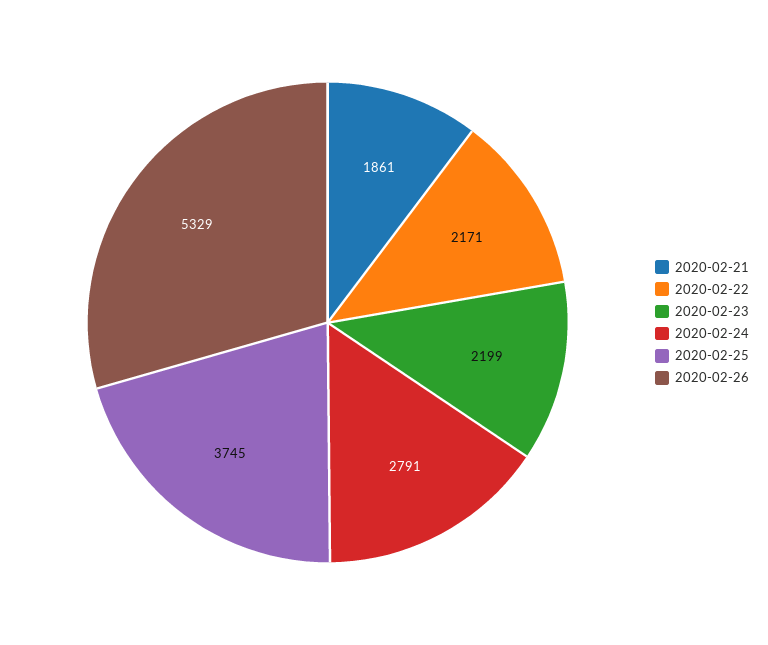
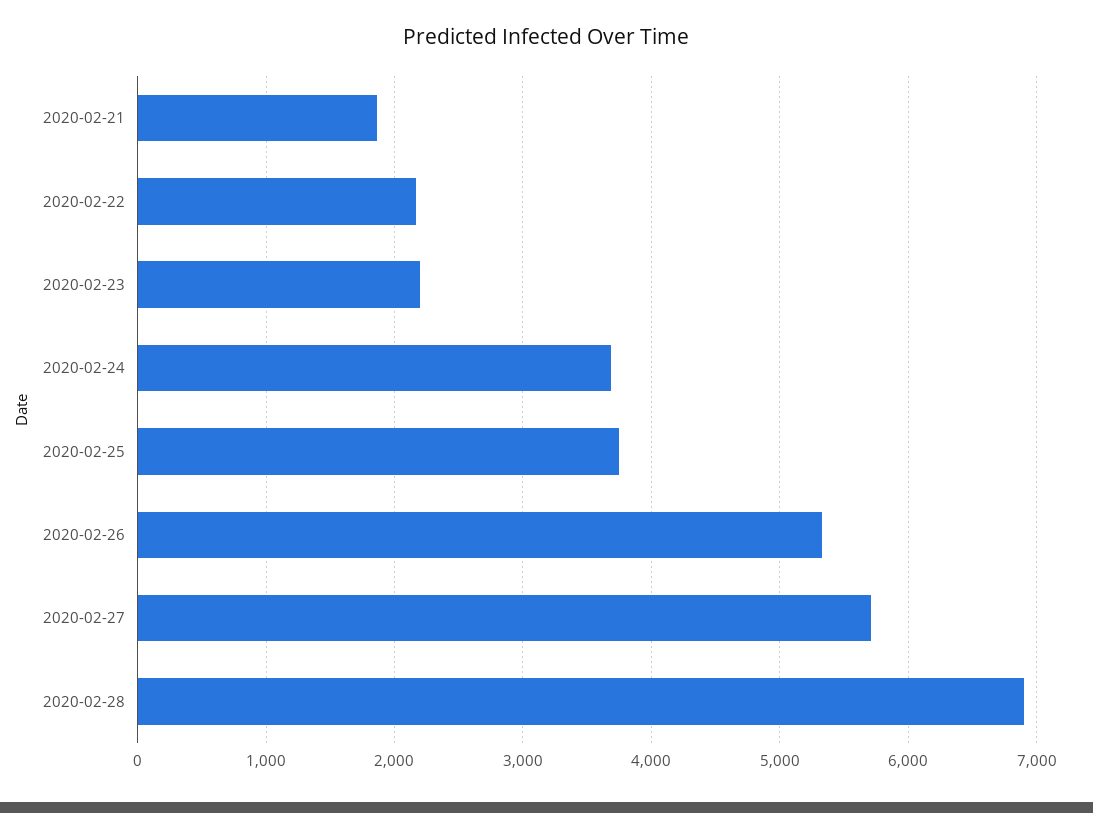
2020-02-24: 2791 -> 3700
2020-02-27: none -> 5700
2020-02-28: none -> 6900

